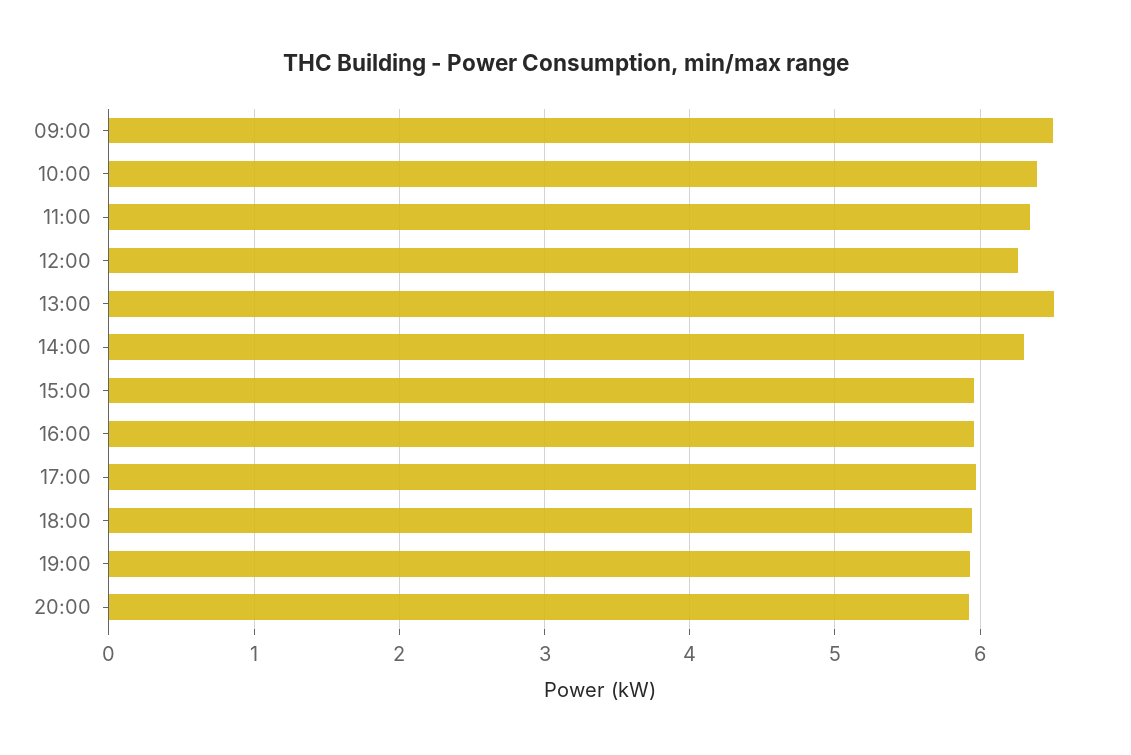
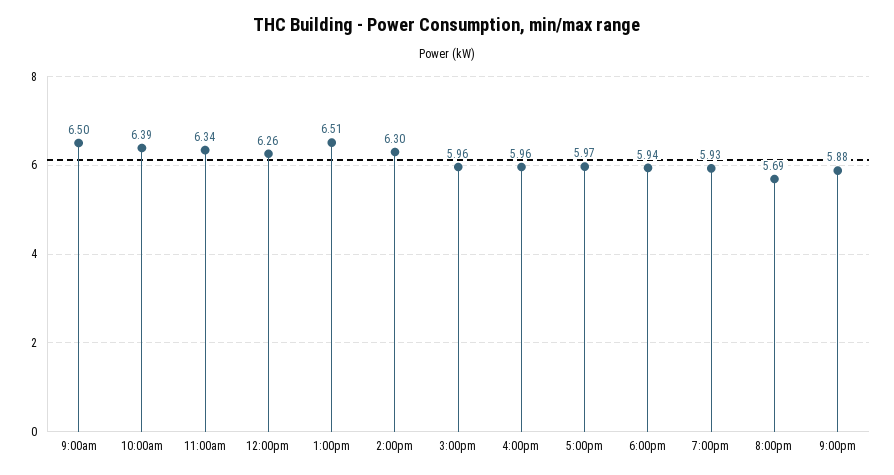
20:00: 5.9 -> 5.69
9:00pm: none -> 5.88

